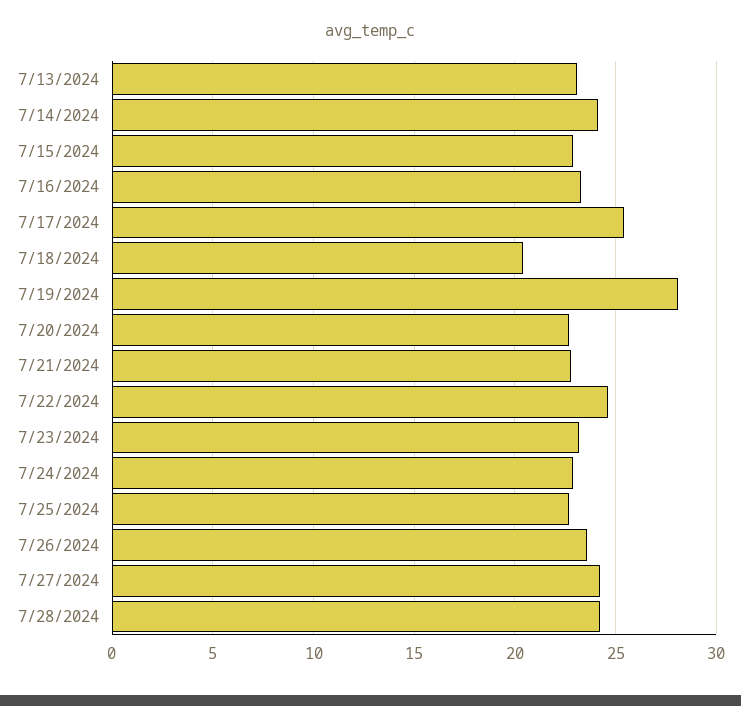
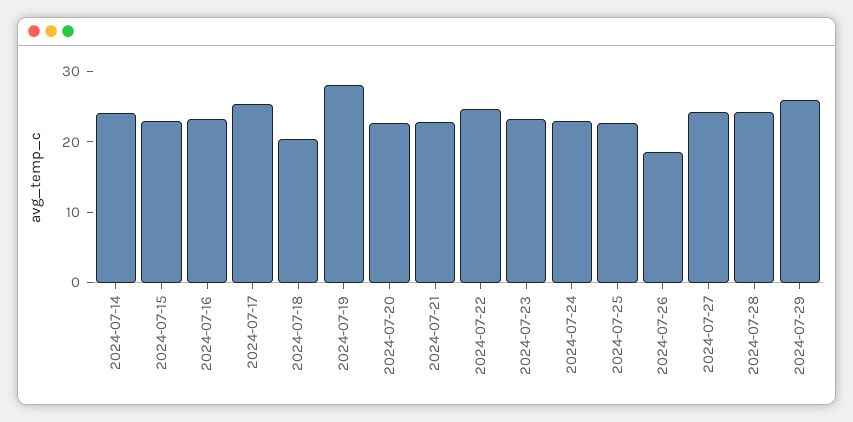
7/13/2024: 23 -> none
7/26/2024: 23.5 -> 18
2024-07-29: none -> 26

